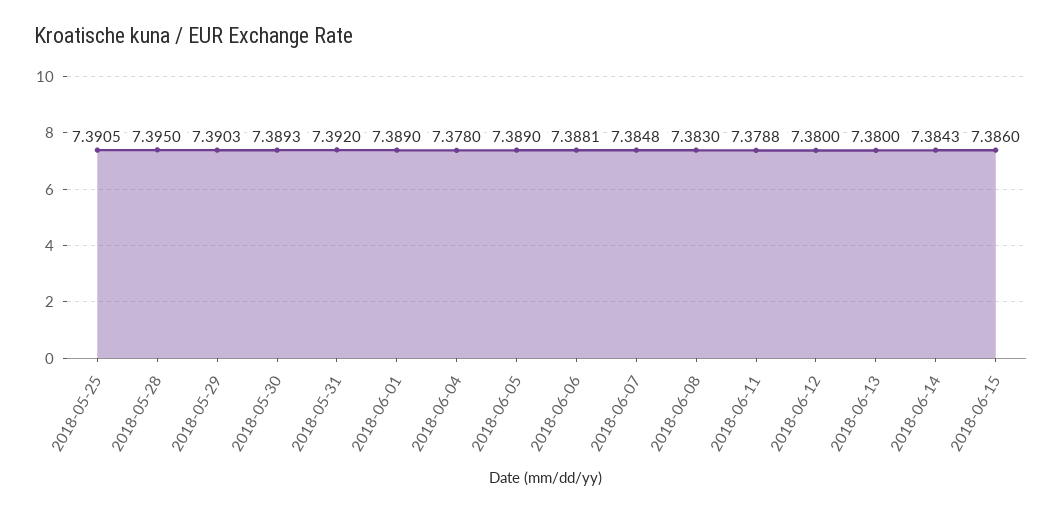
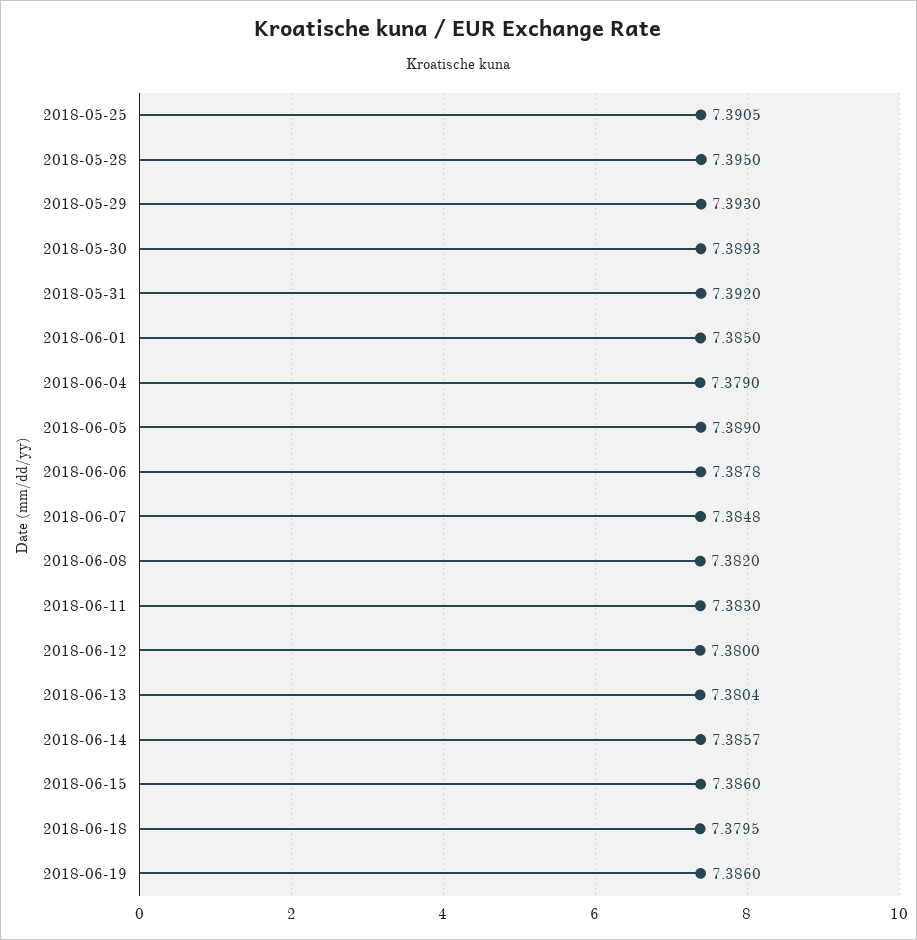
2018-05-29: 7.3903 -> 7.393
2018-06-01: 7.389 -> 7.385
2018-06-04: 7.378 -> 7.379
2018-06-06: 7.3881 -> 7.3878
2018-06-08: 7.383 -> 7.382
2018-06-11: 7.3788 -> 7.383
2018-06-13: 7.38 -> 7.3804
2018-06-14: 7.3843 -> 7.3857
2018-06-18: none -> 7.3795
2018-06-19: none -> 7.386

